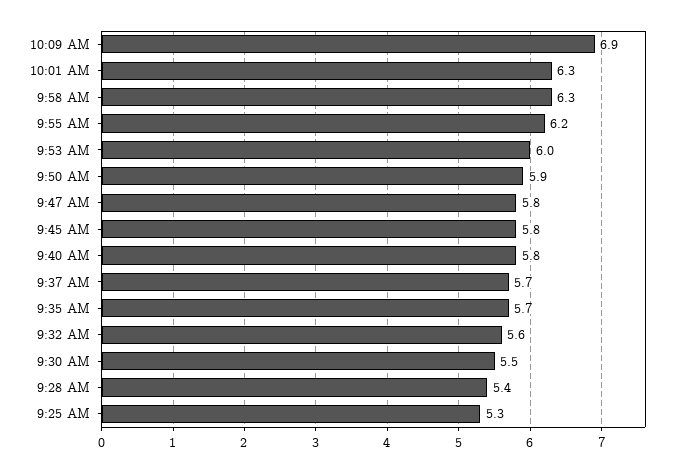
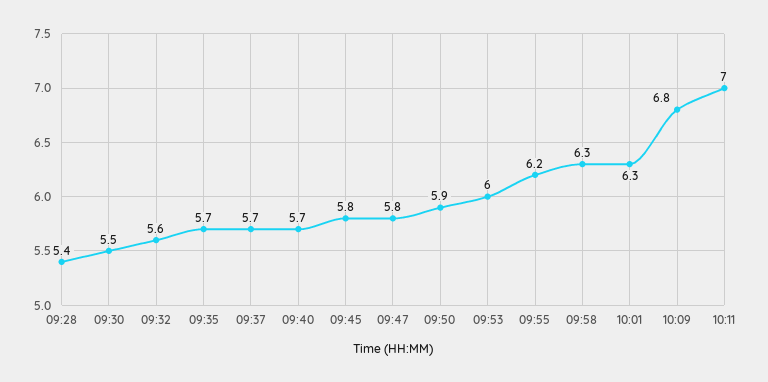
10:09 AM: 6.9 -> 6.8
9:40 AM: 5.8 -> 5.7
9:25 AM: 5.3 -> none
10:11: none -> 7

